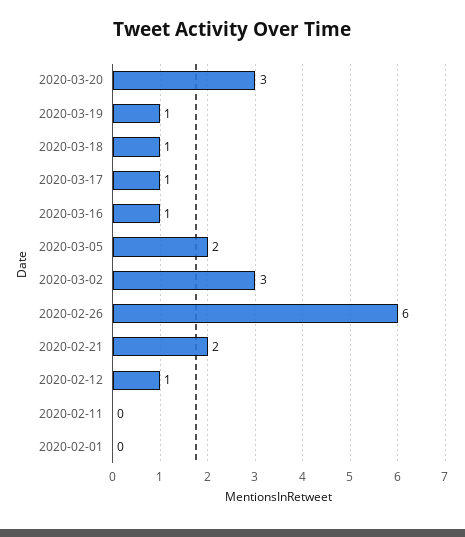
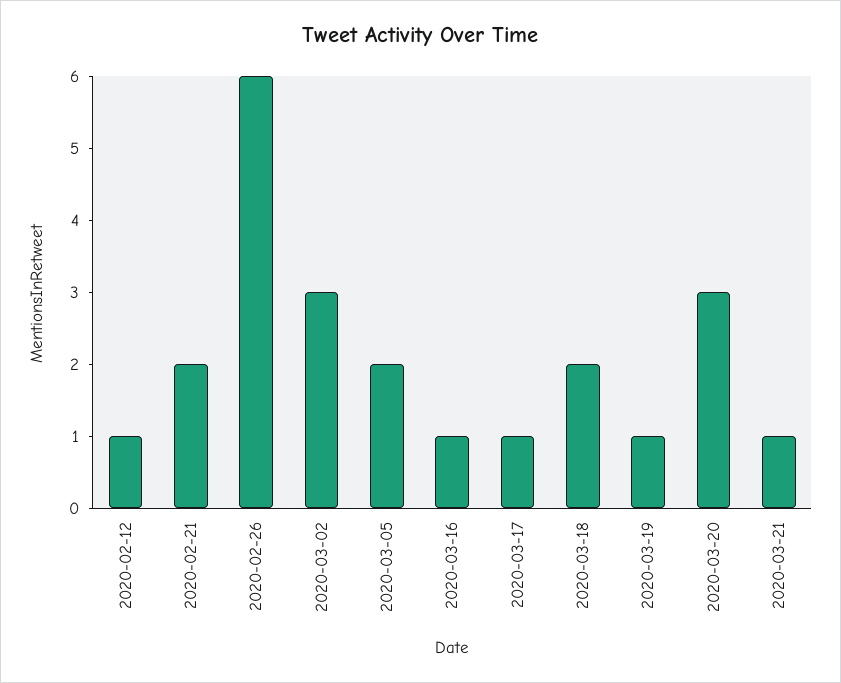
2020-03-18: 1 -> 2
2020-02-11: 0 -> none
2020-02-01: 0 -> none
2020-03-21: none -> 1

